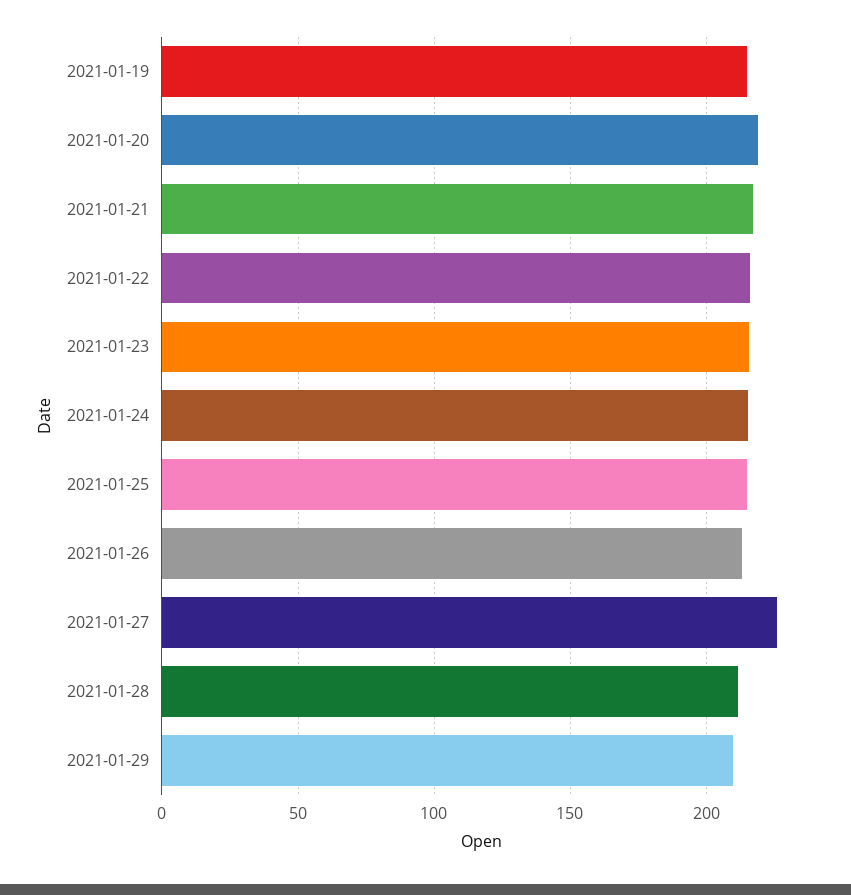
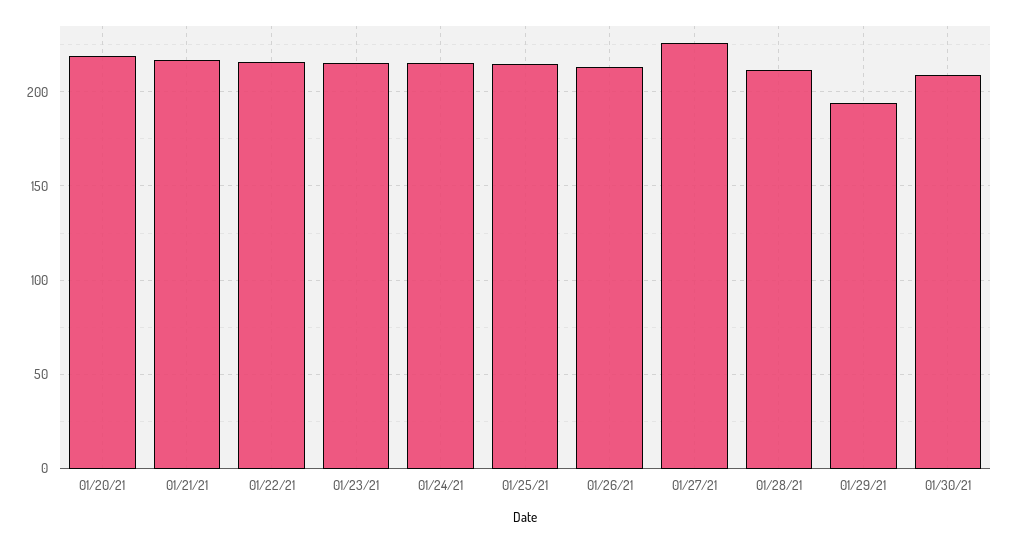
2021-01-19: 215 -> none
2021-01-29: 210 -> 195
01/30/21: none -> 210

